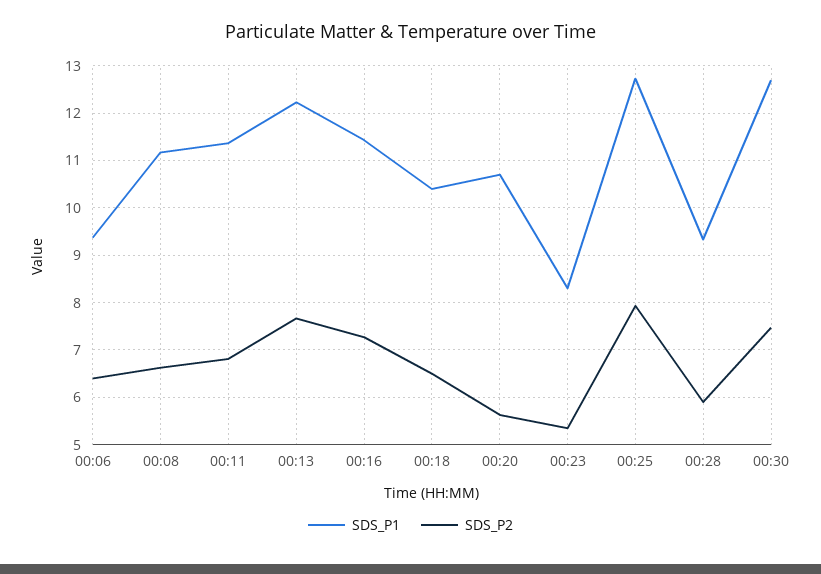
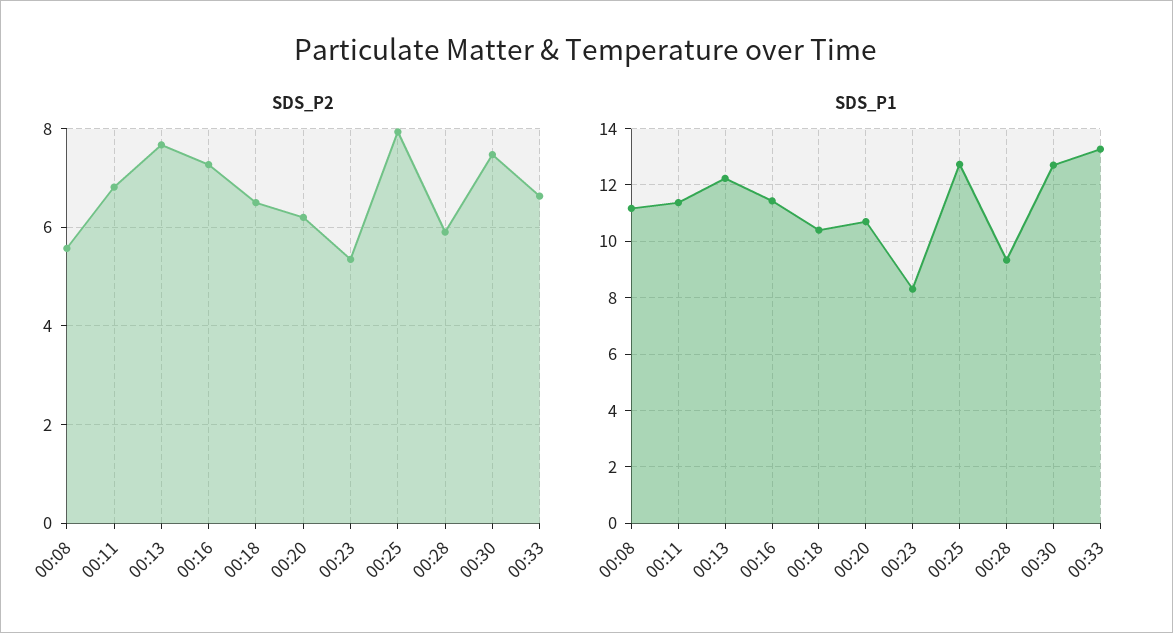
SDS_P1, 00:06: 9.4 -> none
SDS_P2, 00:06: 6.4 -> none
SDS_P2, 00:08: 6.6 -> 5.6
SDS_P2, 00:20: 5.6 -> 6.2
SDS_P2, 00:33: none -> 6.6
SDS_P1, 00:33: none -> 13.25

